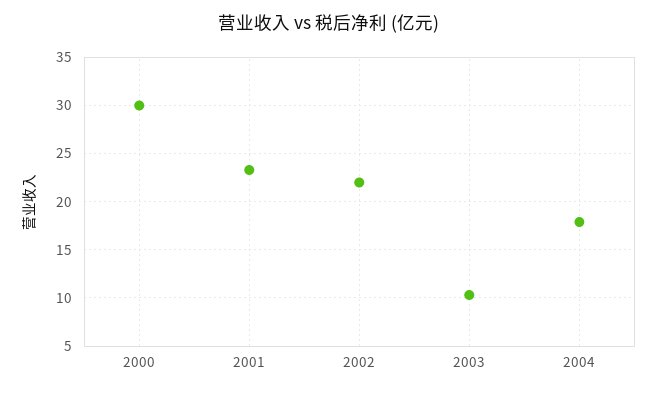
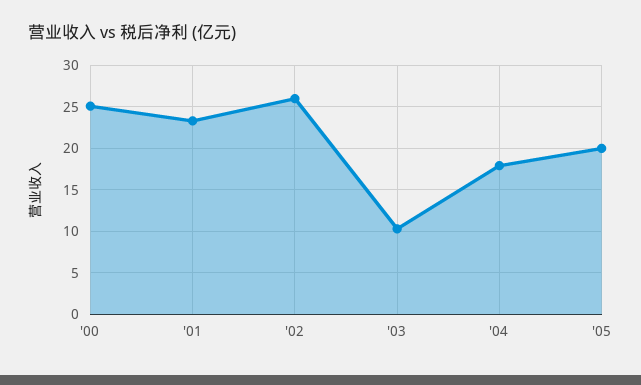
2000: 30 -> 25
2002: 22 -> 26
'05: none -> 20

